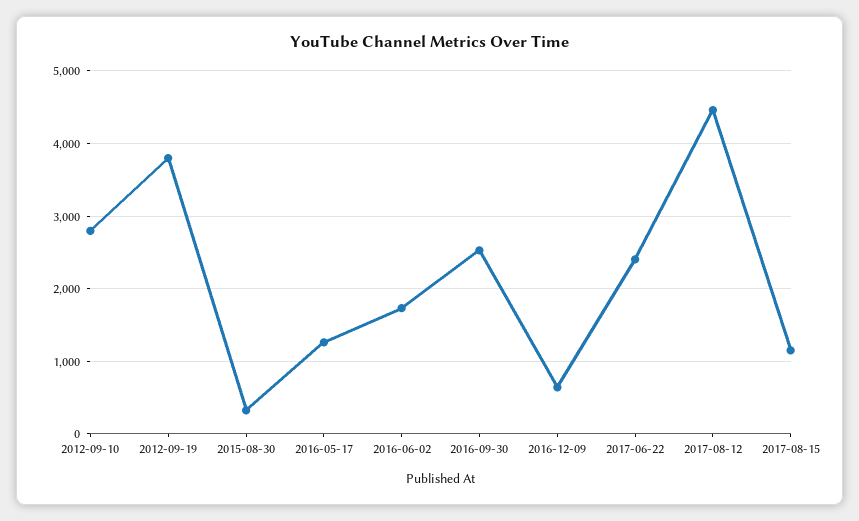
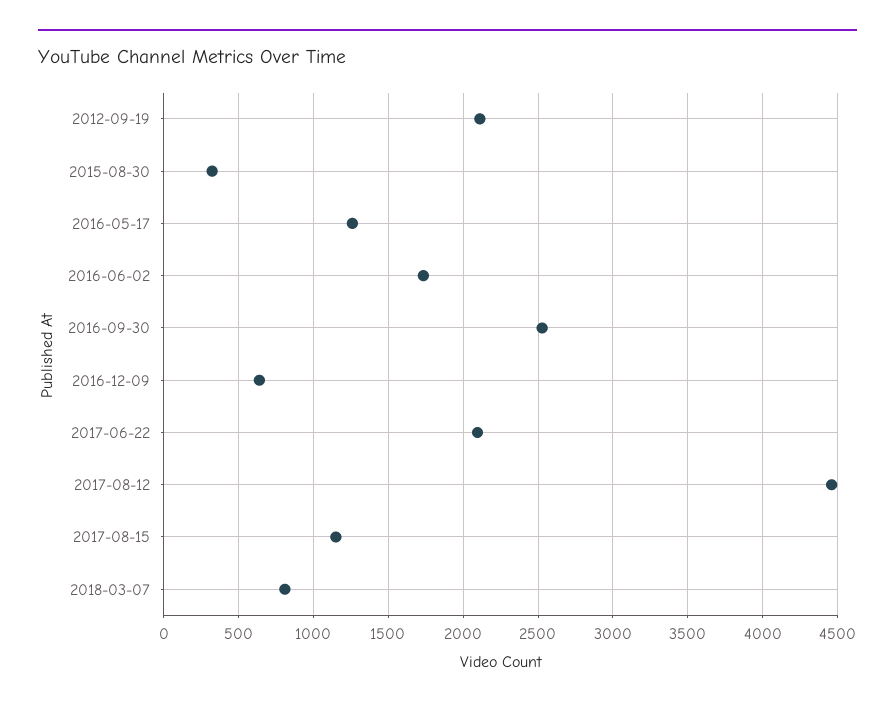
2012-09-10: 2800 -> none
2012-09-19: 3800 -> 2100
2017-06-22: 2400 -> 2100
2018-03-07: none -> 800

